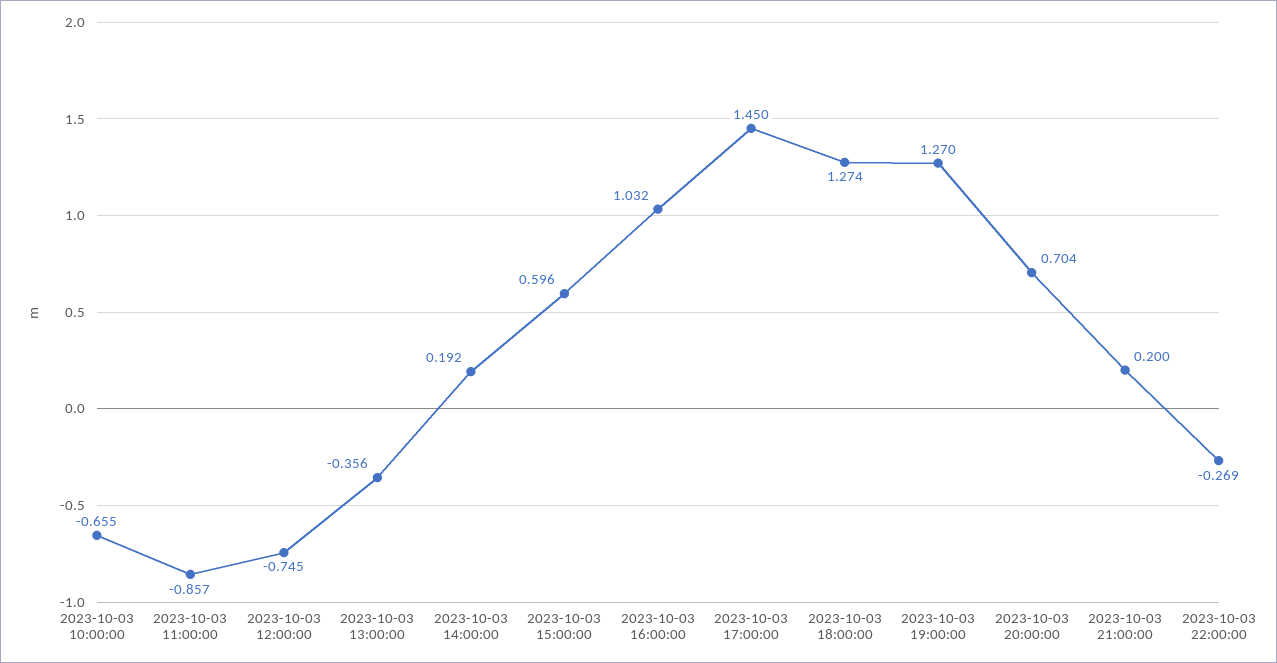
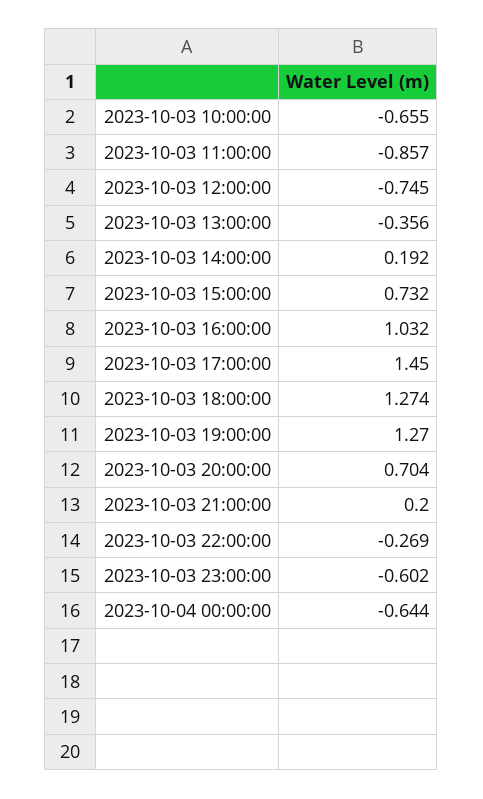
2023-10-03 15:00:00: 0.596 -> 0.732
2023-10-03 23:00:00: none -> -0.602
2023-10-04 00:00:00: none -> -0.644

